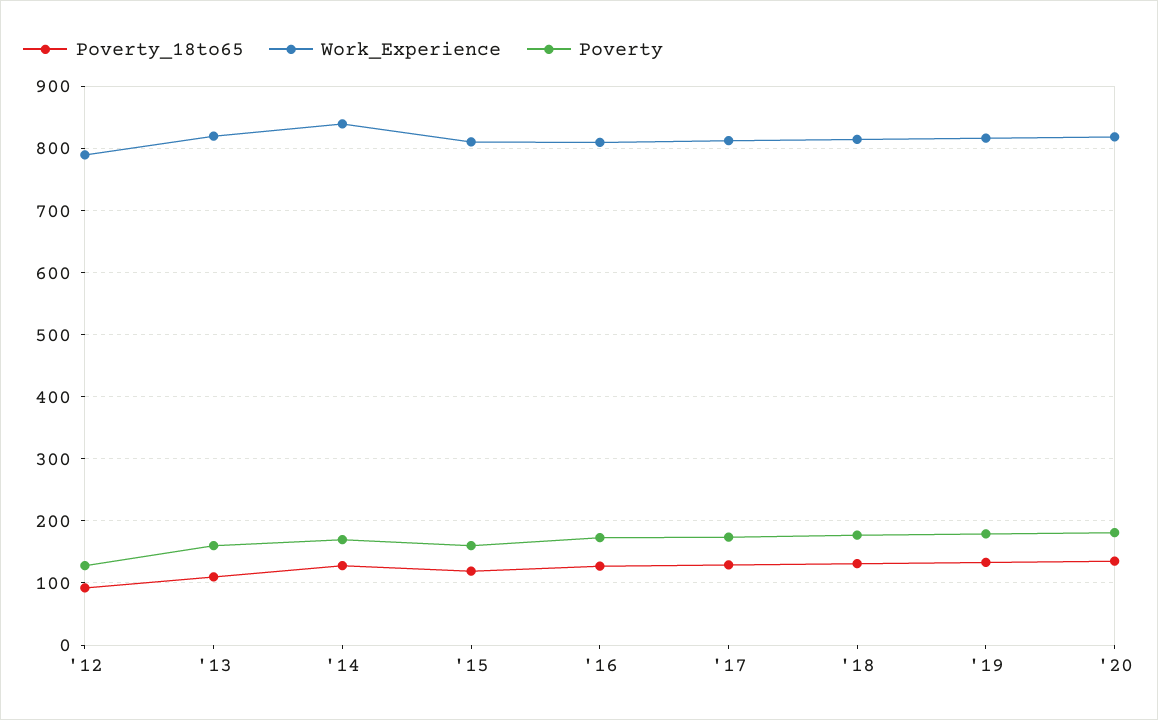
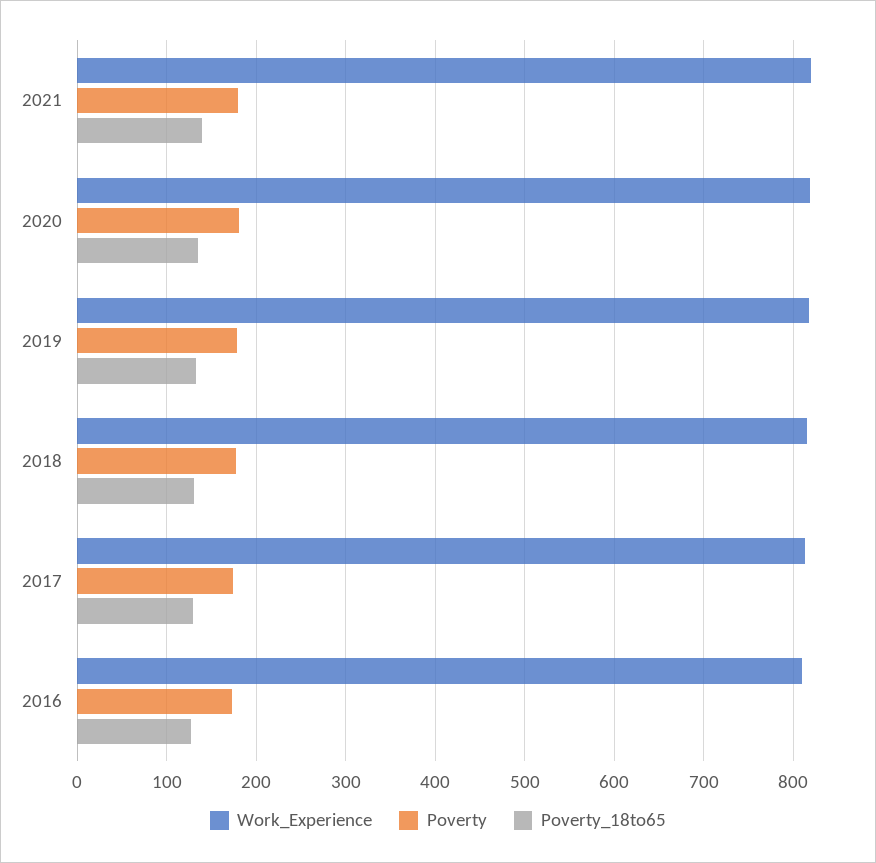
Poverty_18to65, '12: 90 -> none
Work_Experience, '12: 790 -> none
Poverty, '12: 130 -> none
Poverty_18to65, '13: 110 -> none
Work_Experience, '13: 820 -> none
Poverty, '13: 160 -> none
Poverty_18to65, '14: 130 -> none
Work_Experience, '14: 840 -> none
Poverty, '14: 170 -> none
Poverty_18to65, '15: 120 -> none
Work_Experience, '15: 810 -> none
Poverty, '15: 160 -> none
Work_Experience, 2021: none -> 820
Poverty, 2021: none -> 180
Poverty_18to65, 2021: none -> 140

